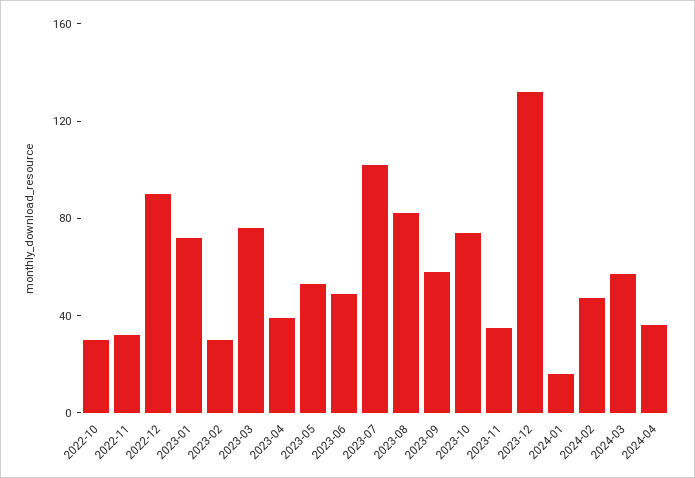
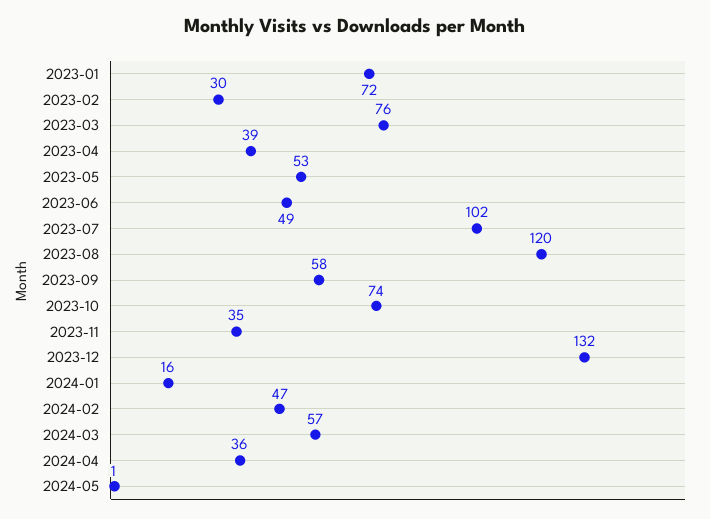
2022-10: 30 -> none
2022-11: 30 -> none
2022-12: 90 -> none
2023-08: 80 -> 120
2024-05: none -> 1

